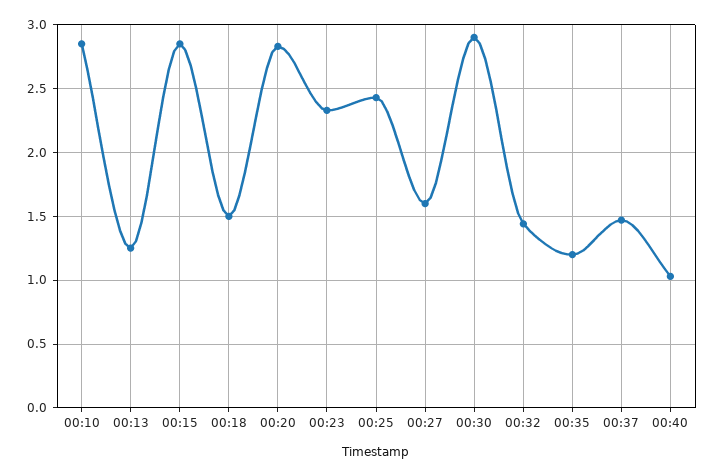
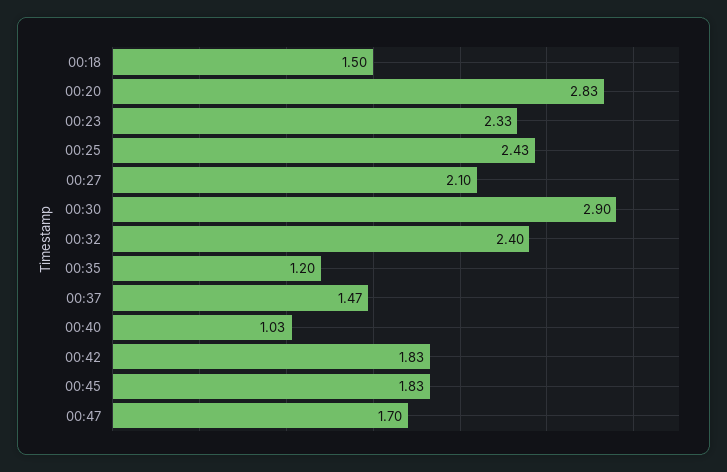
00:10: 2.85 -> none
00:13: 1.25 -> none
00:15: 2.85 -> none
00:27: 1.6 -> 2.1
00:32: 1.45 -> 2.4
00:42: none -> 1.83
00:45: none -> 1.83
00:47: none -> 1.7

